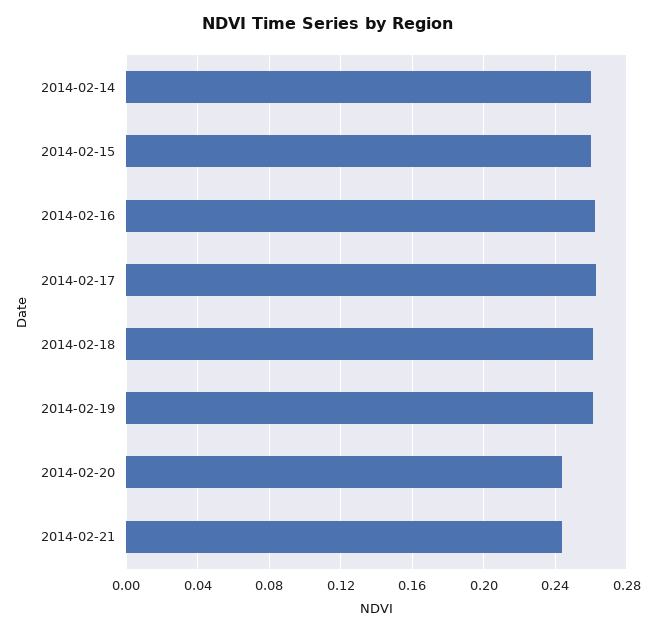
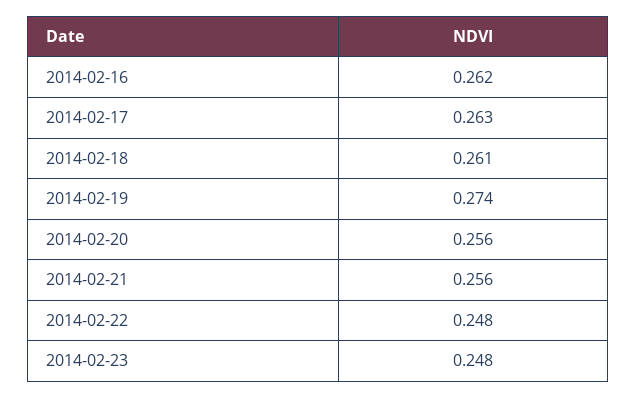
2014-02-14: 0.26 -> none
2014-02-15: 0.26 -> none
2014-02-19: 0.26 -> 0.274
2014-02-20: 0.245 -> 0.256
2014-02-21: 0.245 -> 0.256
2014-02-22: none -> 0.248
2014-02-23: none -> 0.248

